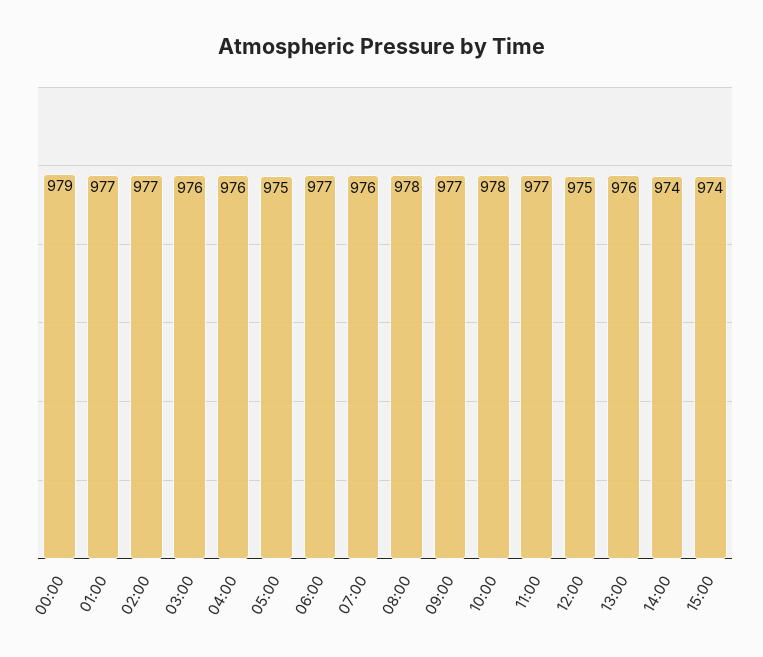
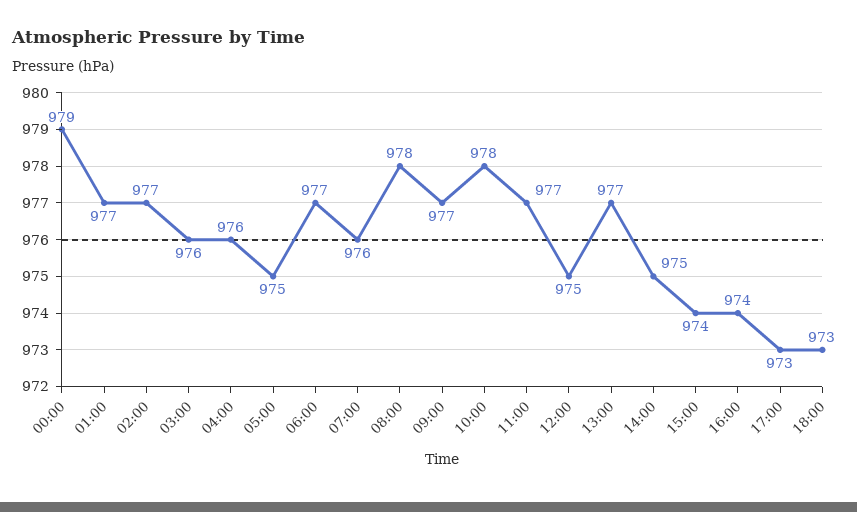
13:00: 976 -> 977
14:00: 974 -> 975
16:00: none -> 974
17:00: none -> 973
18:00: none -> 973

